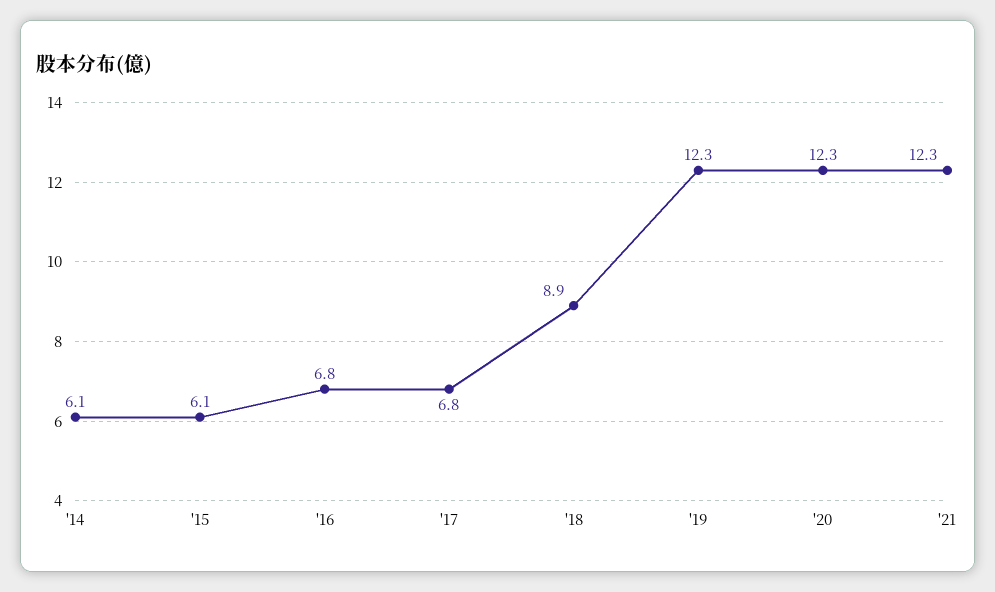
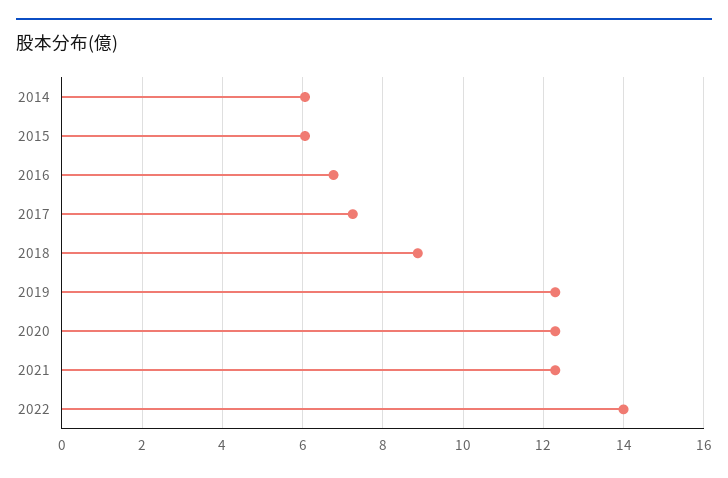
'17: 6.8 -> 7.2
2022: none -> 14

